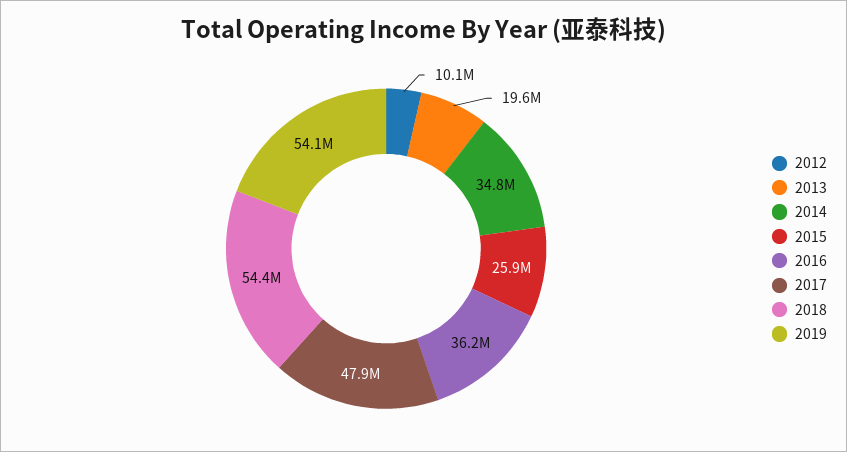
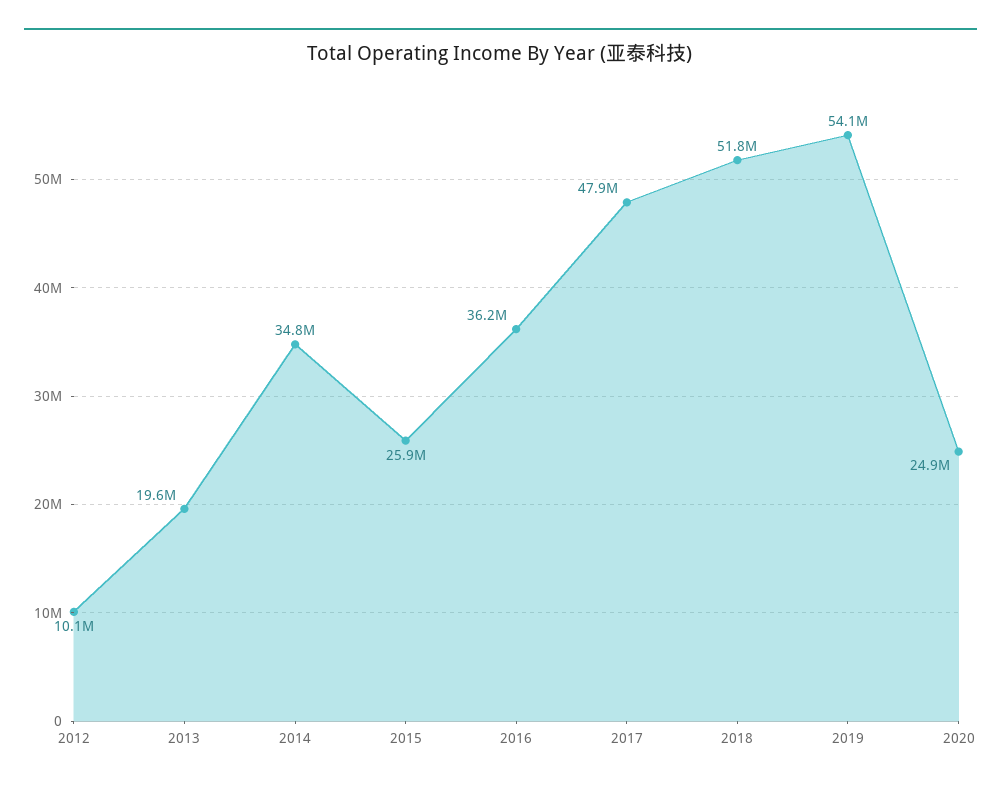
2018: 54400000 -> 51800000
2020: none -> 24900000

